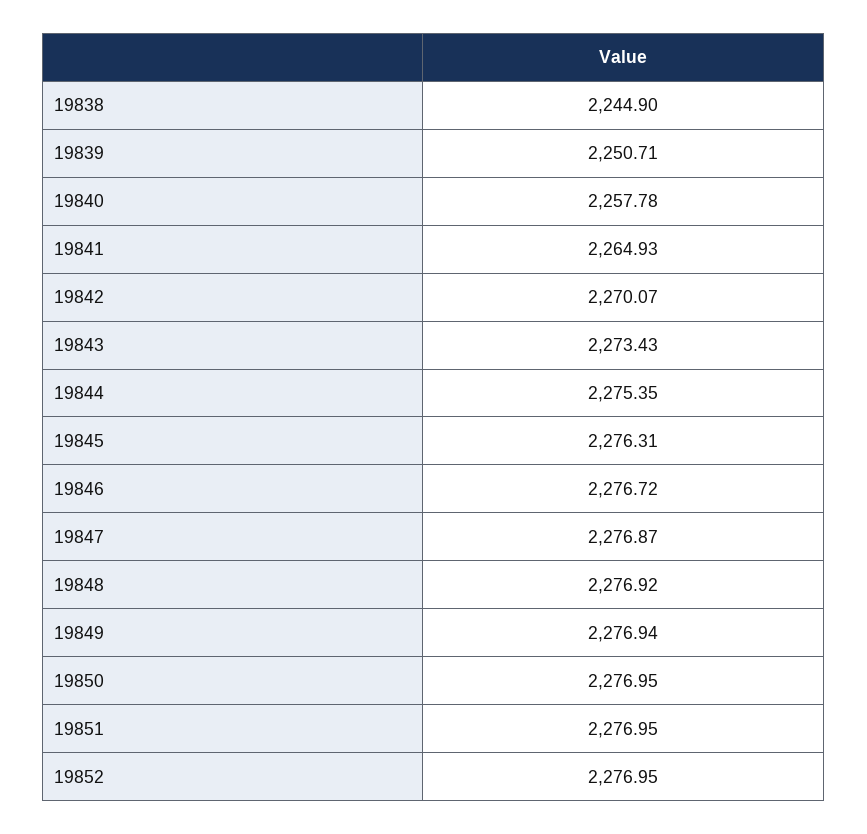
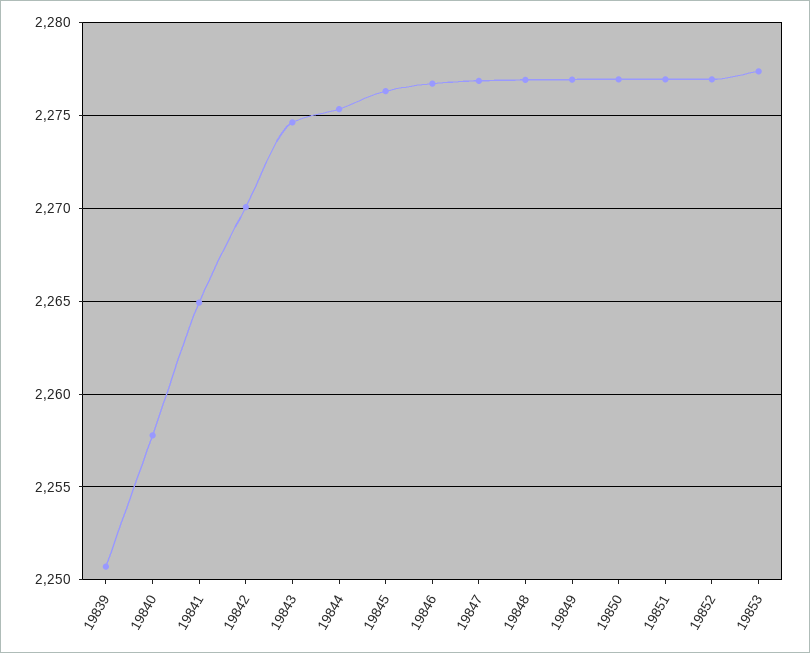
19838: 2244.9 -> none
19843: 2273.43 -> 2274.5
19853: none -> 2277.5

